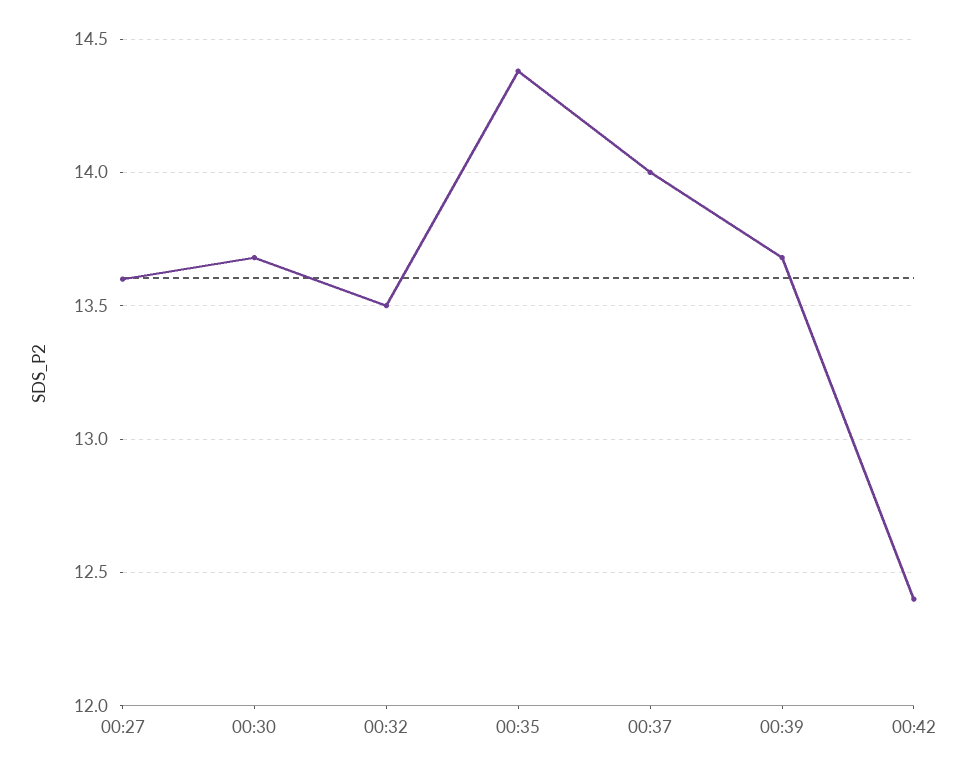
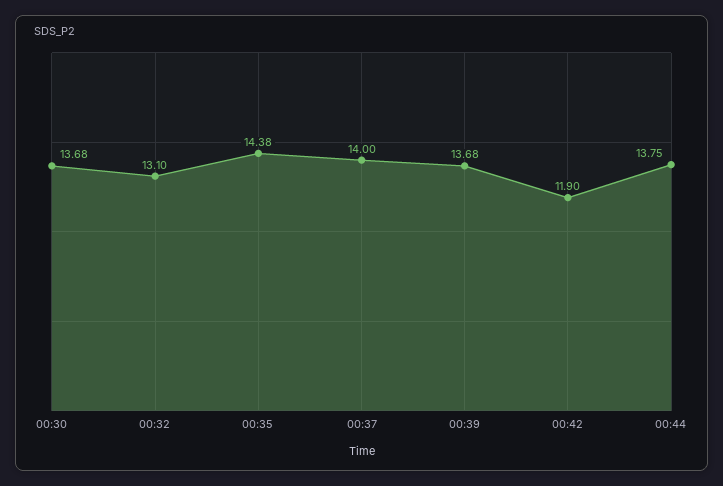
00:27: 13.6 -> none
00:32: 13.5 -> 13.1
00:42: 12.4 -> 11.9
00:44: none -> 13.75

